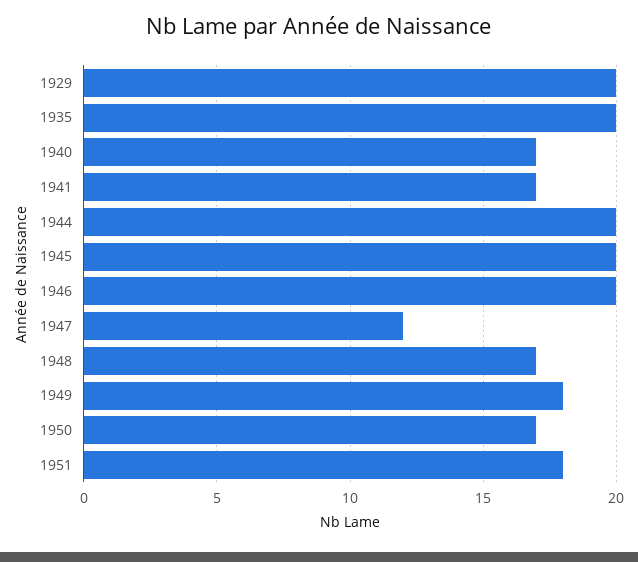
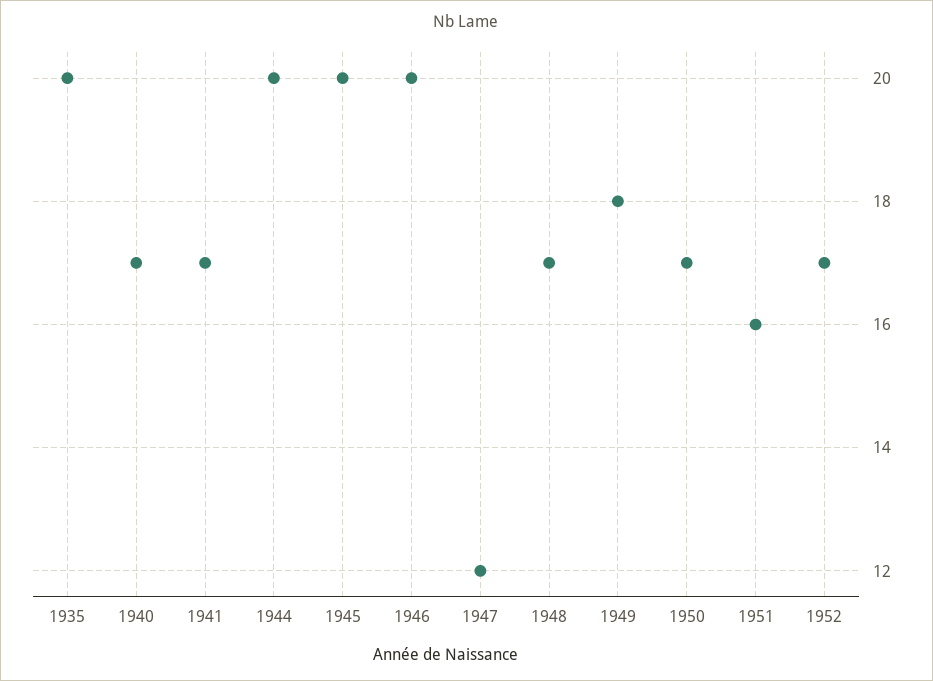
1929: 20 -> none
1951: 18 -> 16
1952: none -> 17

